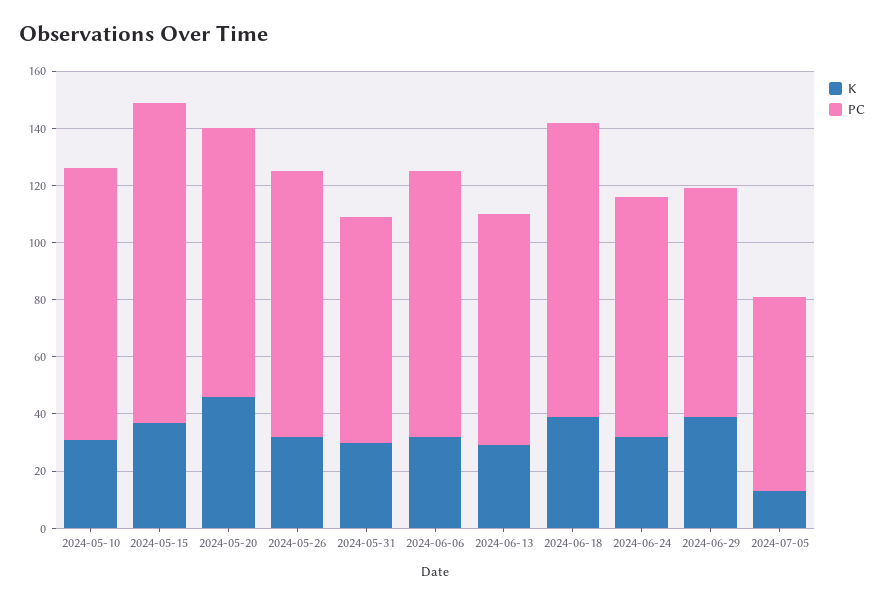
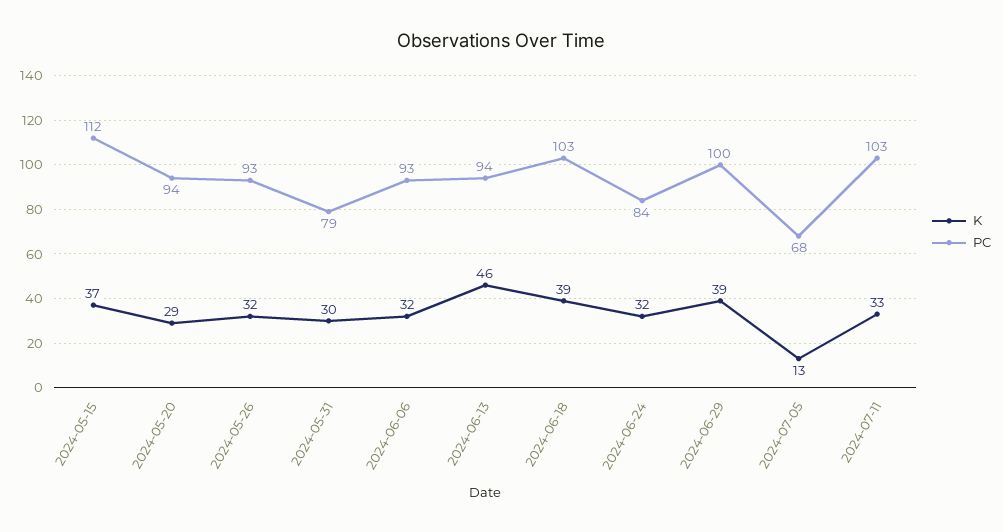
K, 2024-05-10: 30 -> none
PC, 2024-05-10: 95 -> none
K, 2024-05-20: 45 -> 29
K, 2024-06-13: 30 -> 46
PC, 2024-06-13: 80 -> 94
PC, 2024-06-29: 80 -> 100
K, 2024-07-11: none -> 33
PC, 2024-07-11: none -> 103

